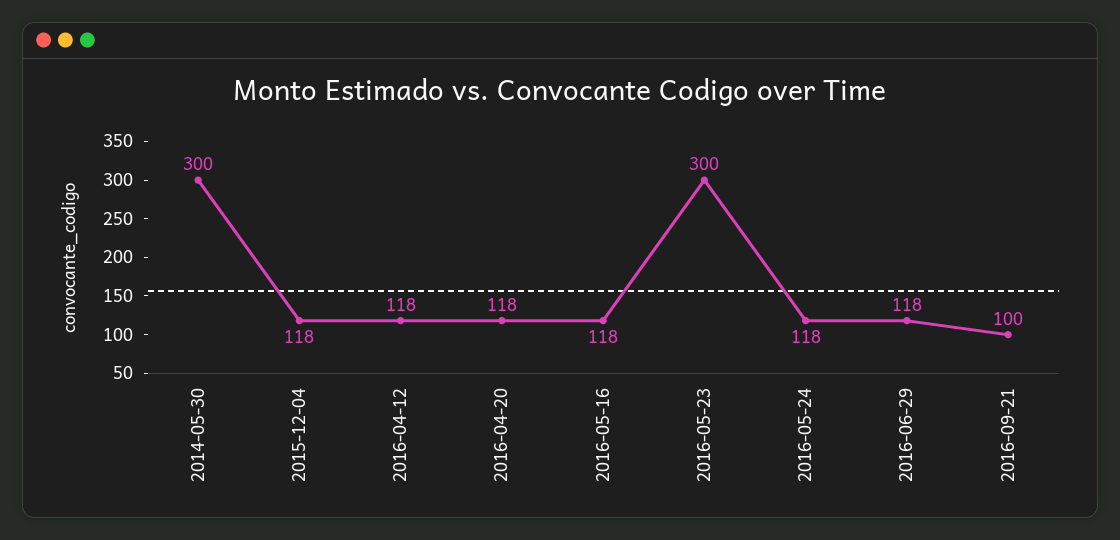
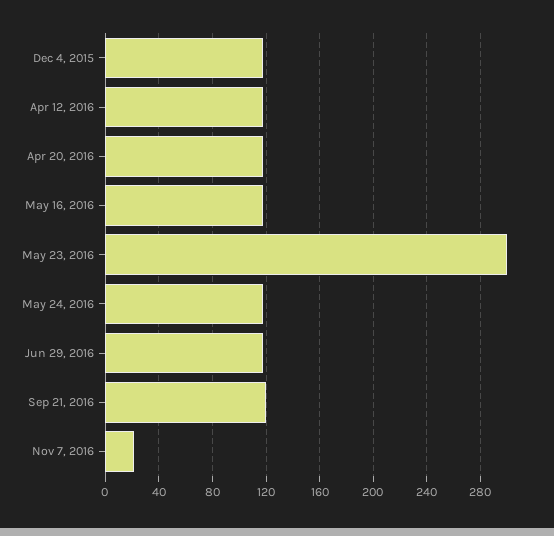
2014-05-30: 300 -> none
2016-09-21: 100 -> 120
Nov 7, 2016: none -> 20

